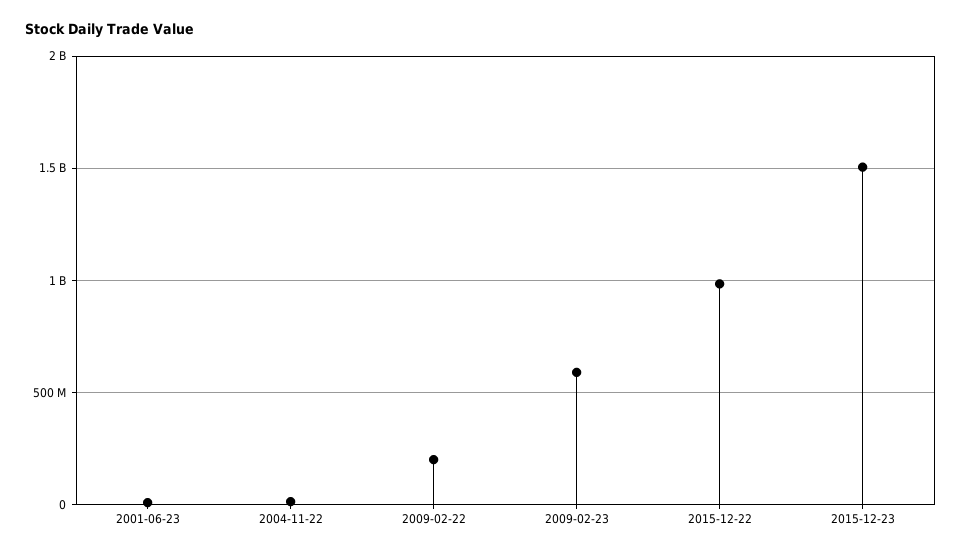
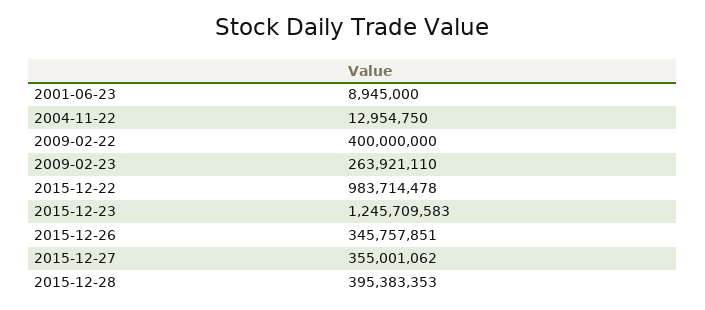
2009-02-22: 200000000 -> 400000000
2009-02-23: 600000000 -> 263921110
2015-12-23: 1500000000 -> 1245709583
2015-12-26: none -> 345757851
2015-12-27: none -> 355001062
2015-12-28: none -> 395383353

